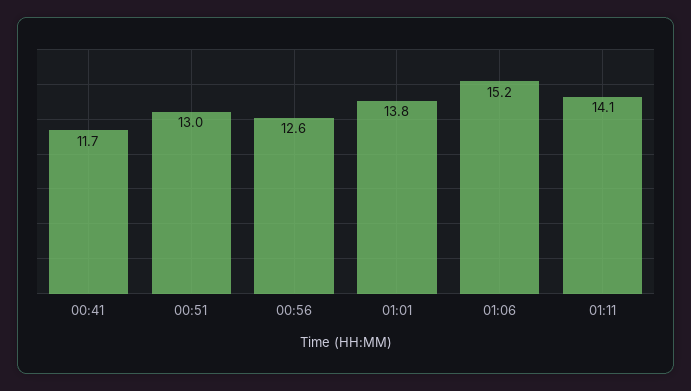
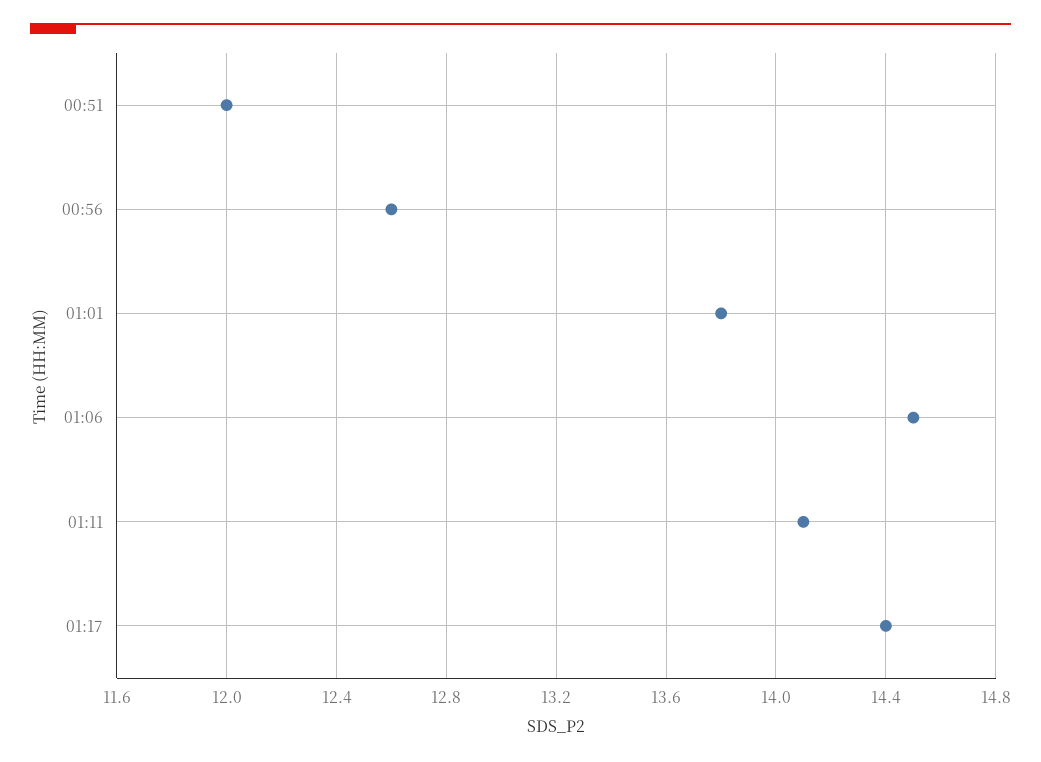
00:41: 11.7 -> none
00:51: 13 -> 12
01:06: 15.2 -> 14.5
01:17: none -> 14.4

